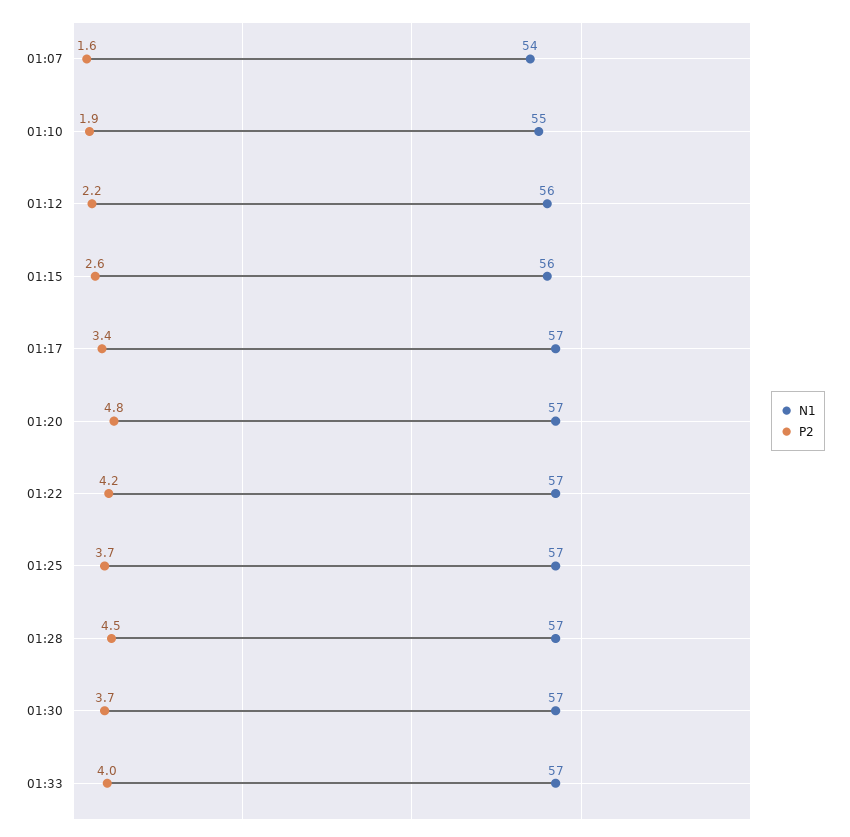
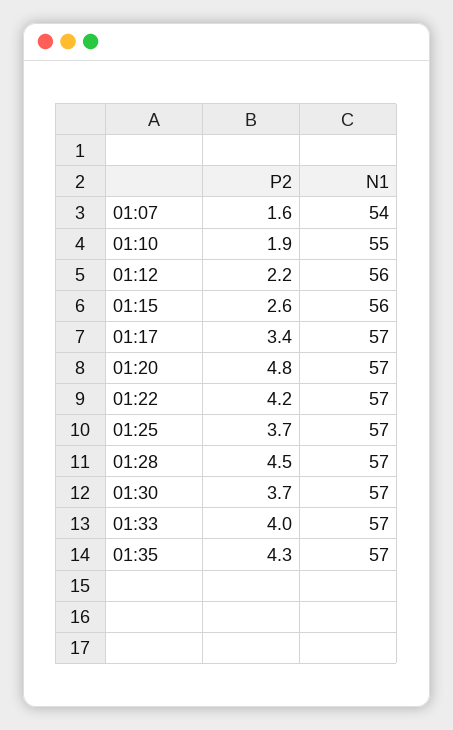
P2, 01:35: none -> 4.3
N1, 01:35: none -> 57

